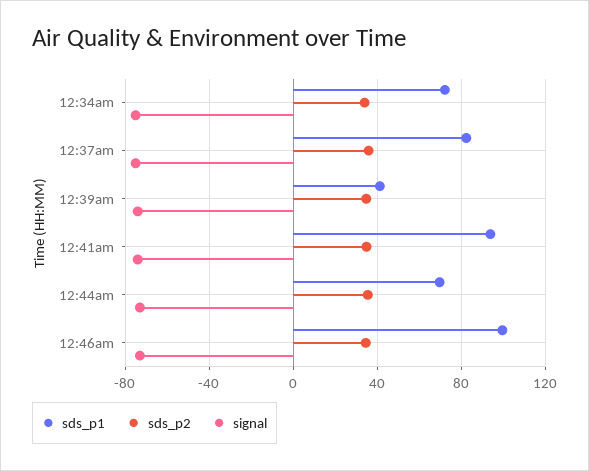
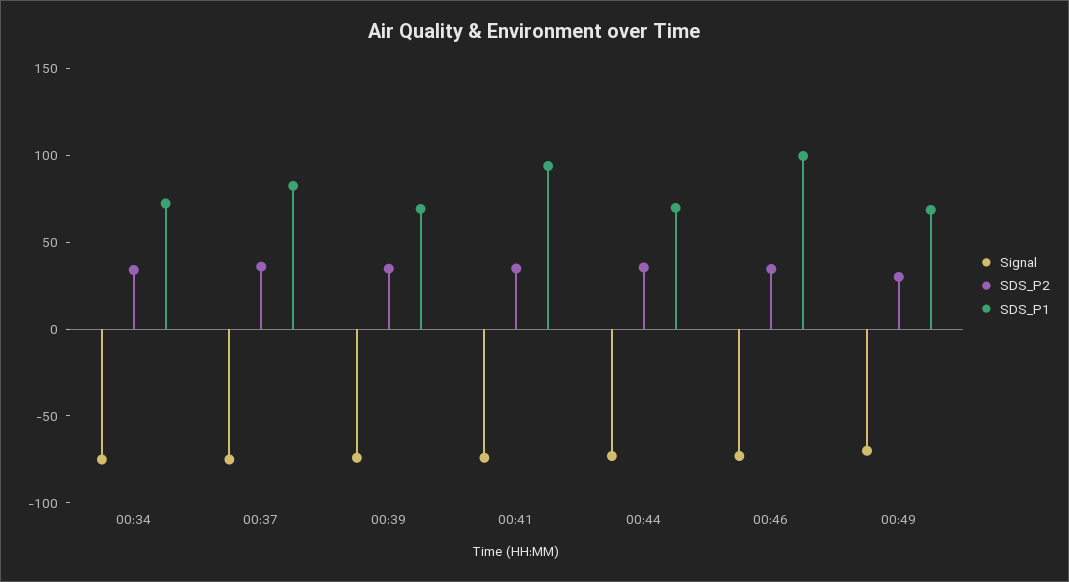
sds_p1, 12:39am: 40 -> 70
signal, 00:49: none -> -70
sds_p2, 00:49: none -> 30
sds_p1, 00:49: none -> 70

